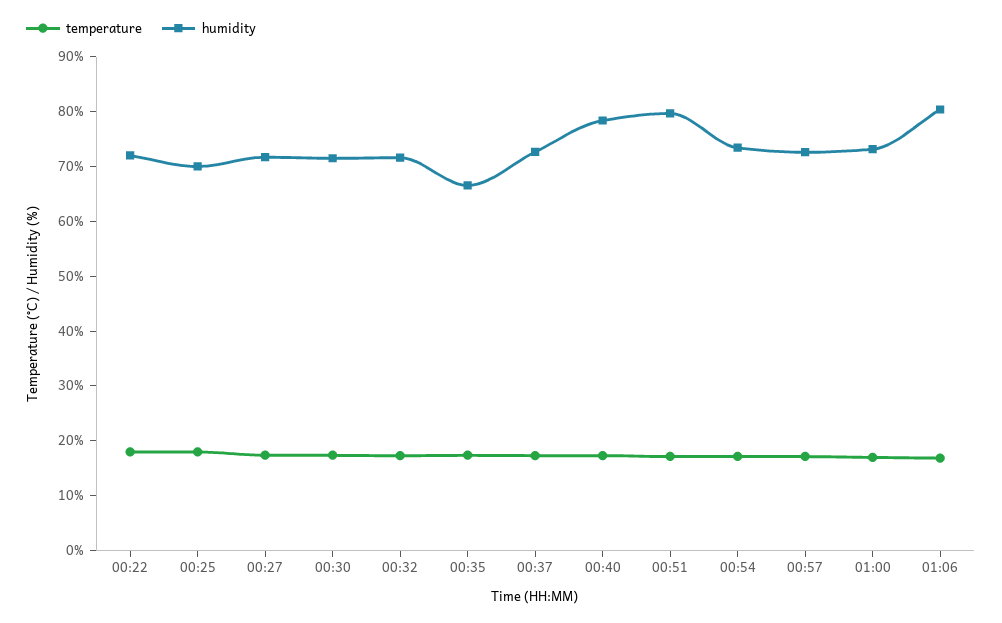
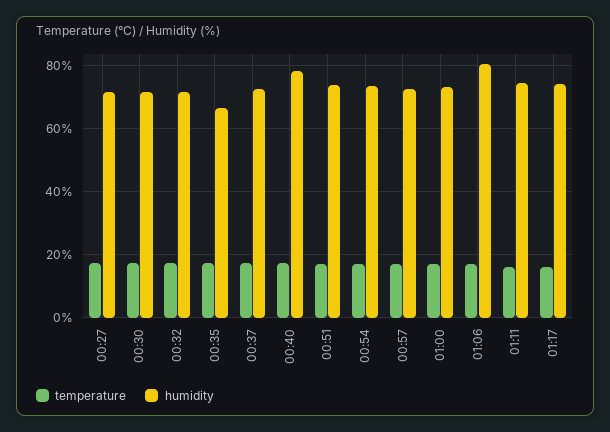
temperature, 00:22: 18 -> none
humidity, 00:22: 72 -> none
temperature, 00:25: 18 -> none
humidity, 00:25: 70 -> none
humidity, 00:51: 80 -> 74
temperature, 01:11: none -> 16
humidity, 01:11: none -> 74
temperature, 01:17: none -> 16
humidity, 01:17: none -> 74

